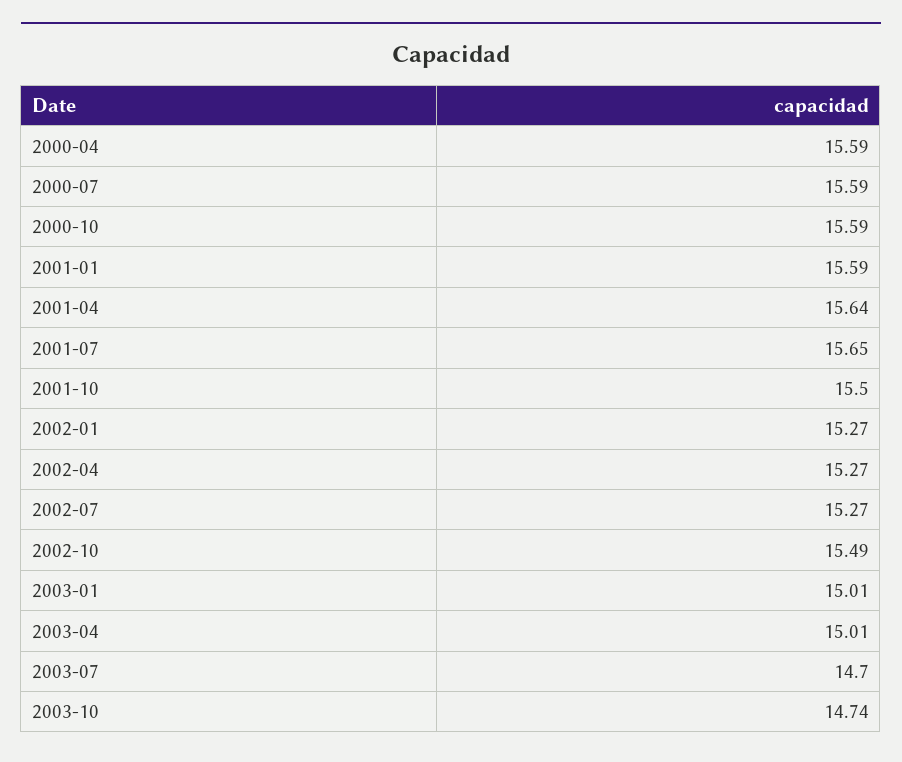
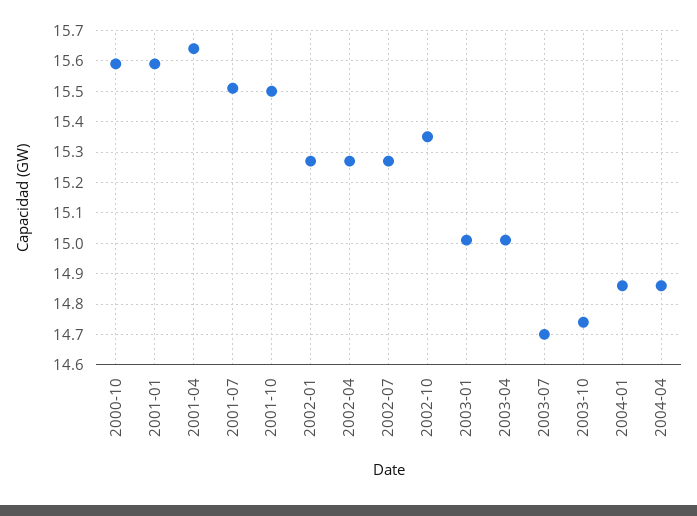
2000-04: 15.59 -> none
2000-07: 15.59 -> none
2001-07: 15.65 -> 15.5
2002-10: 15.49 -> 15.35
2004-01: none -> 14.85
2004-04: none -> 14.85

